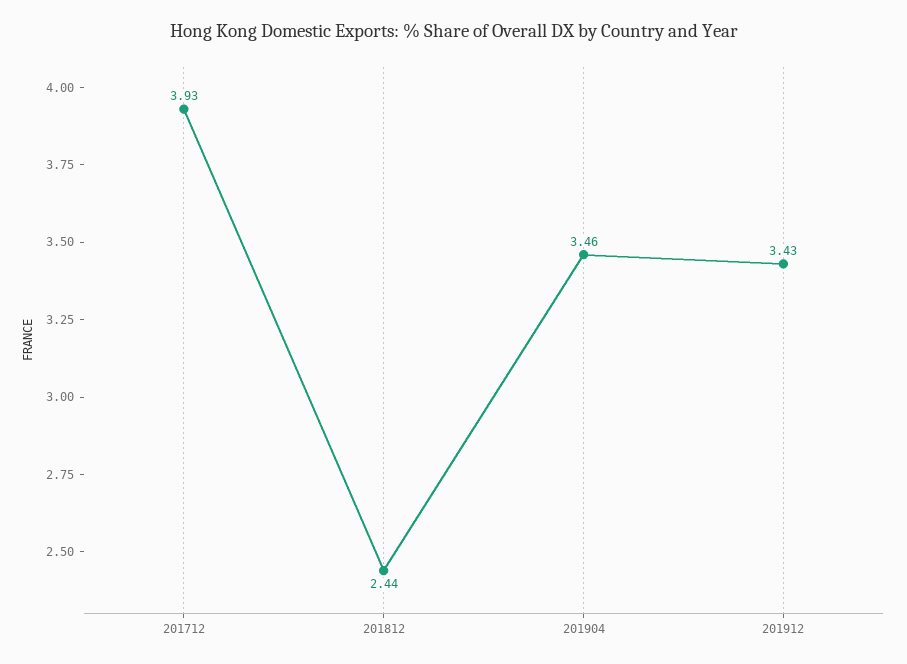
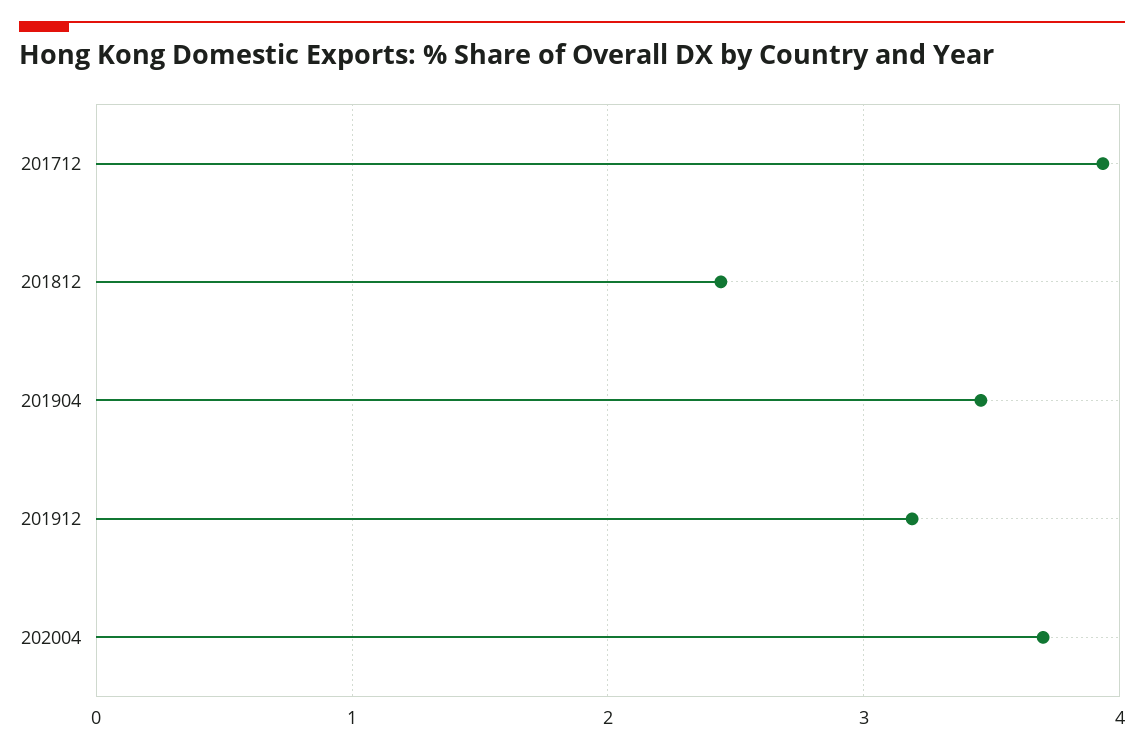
201912: 3.43 -> 3.2
202004: none -> 3.7

